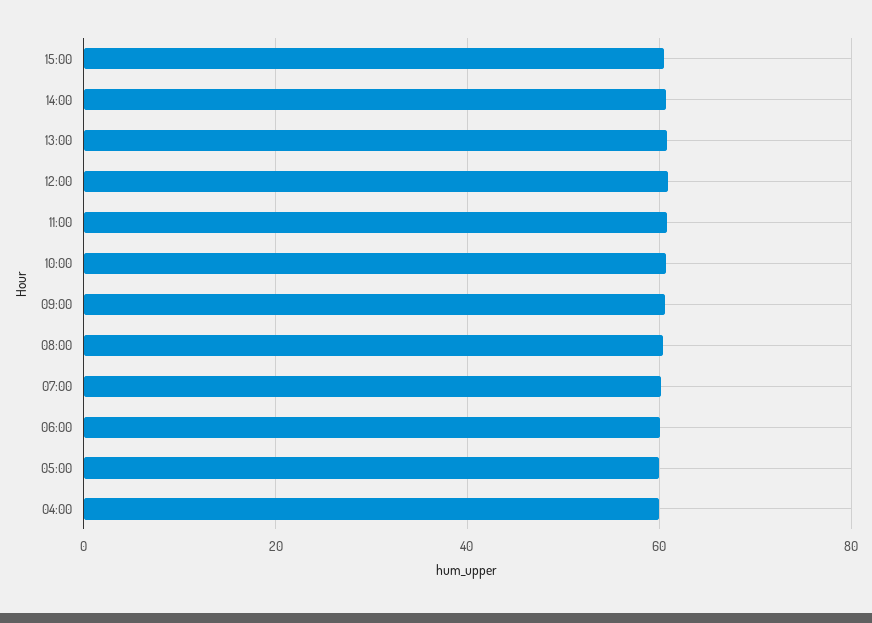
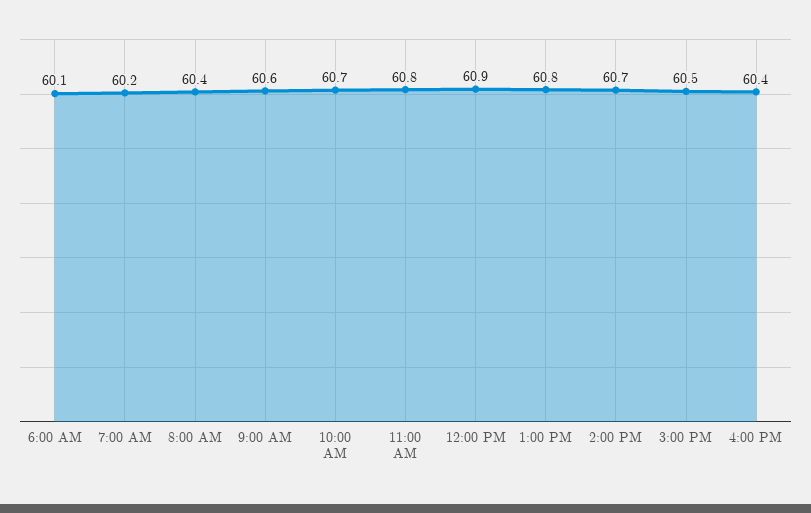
05:00: 60 -> none
04:00: 60 -> none
4:00 PM: none -> 60.4

